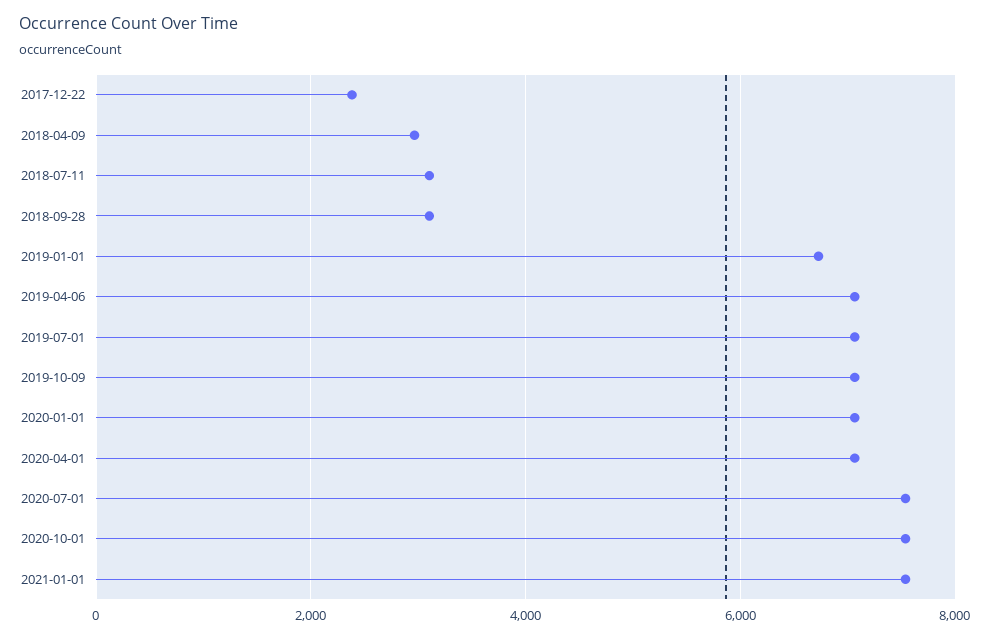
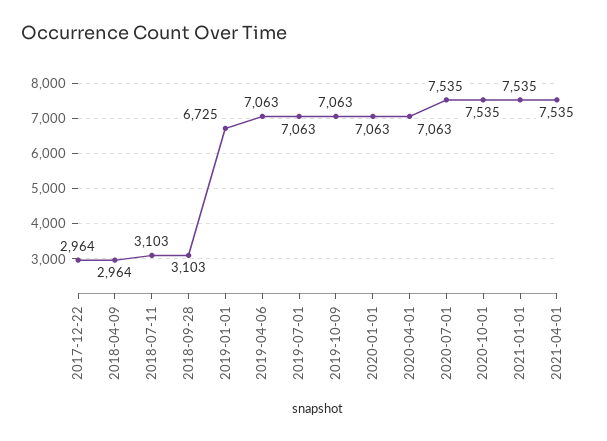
2017-12-22: 2400 -> 2964
2021-04-01: none -> 7535

